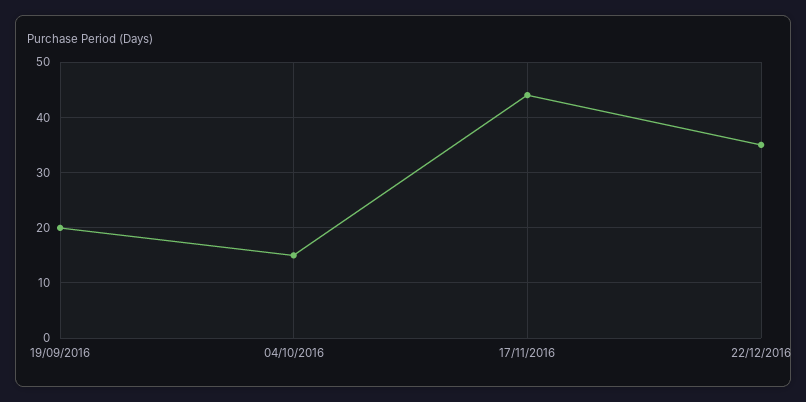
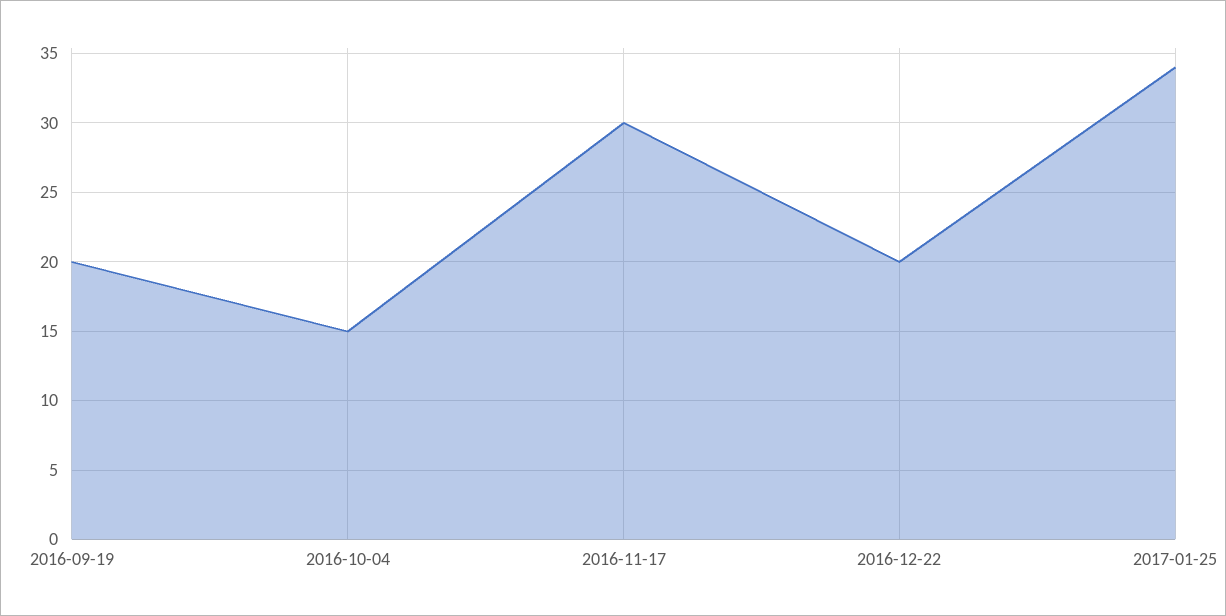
17/11/2016: 45 -> 30
22/12/2016: 35 -> 20
2017-01-25: none -> 34

